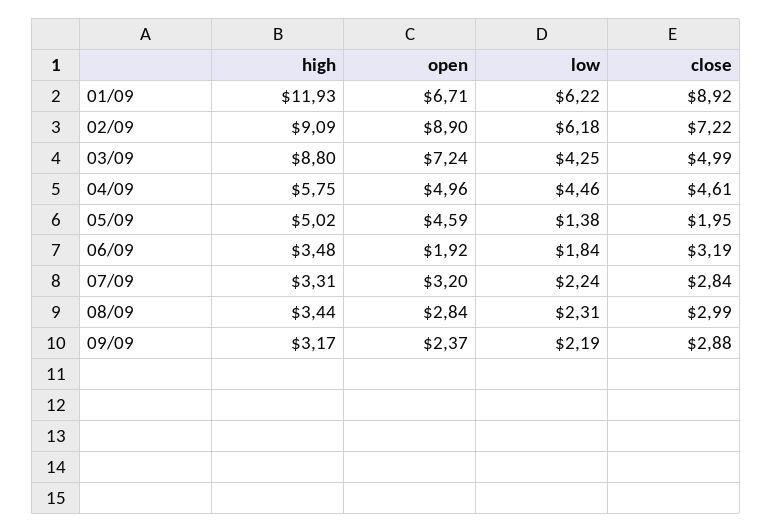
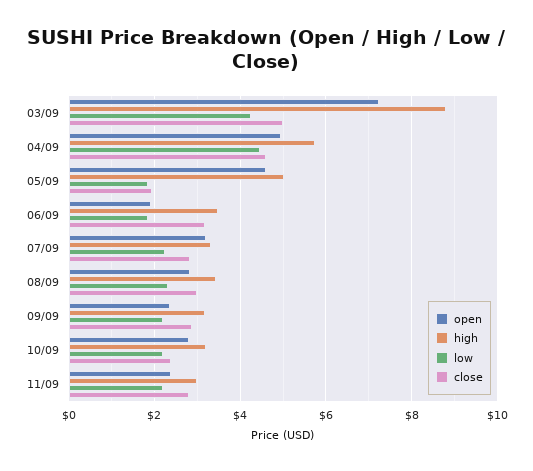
high, 01/09: 11.93 -> none
open, 01/09: 6.71 -> none
low, 01/09: 6.22 -> none
close, 01/09: 8.92 -> none
high, 02/09: 9.09 -> none
open, 02/09: 8.9 -> none
low, 02/09: 6.18 -> none
close, 02/09: 7.22 -> none
low, 05/09: 1.38 -> 1.8
open, 10/09: none -> 2.8
high, 10/09: none -> 3.2
low, 10/09: none -> 2.2
close, 10/09: none -> 2.4
open, 11/09: none -> 2.4
high, 11/09: none -> 3
low, 11/09: none -> 2.2
close, 11/09: none -> 2.8

